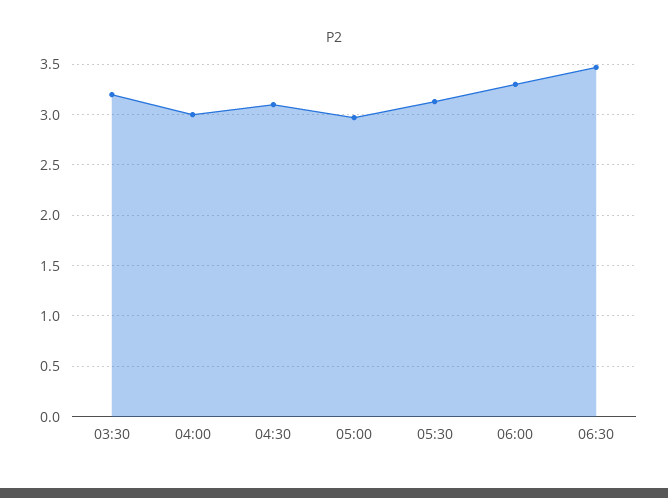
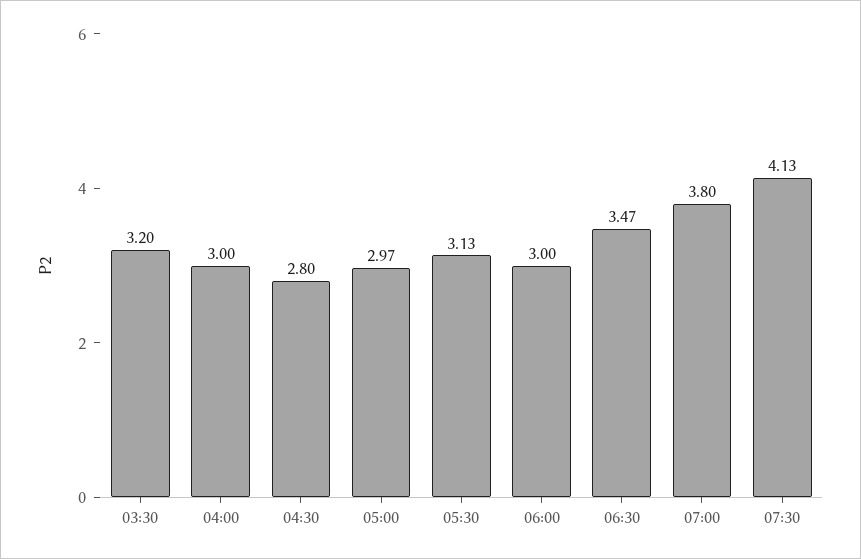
04:30: 3.1 -> 2.8
06:00: 3.3 -> 3
07:00: none -> 3.8
07:30: none -> 4.13

